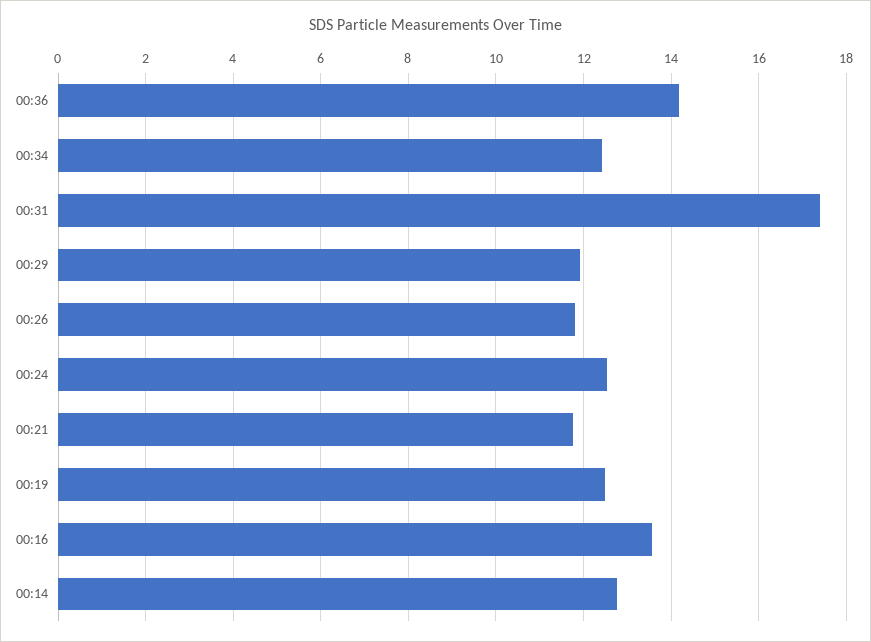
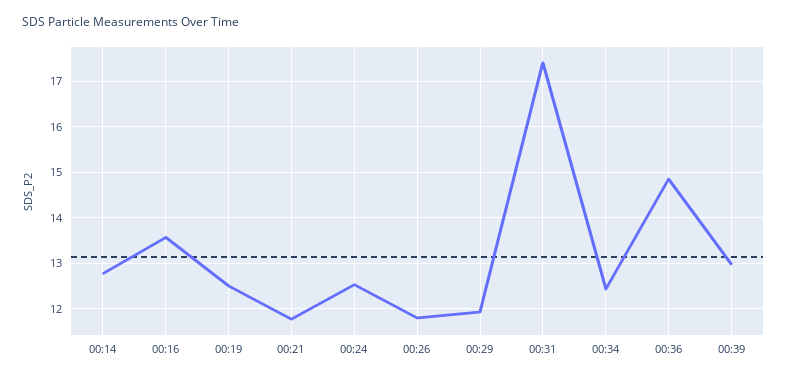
00:36: 14.2 -> 14.8
00:39: none -> 13

